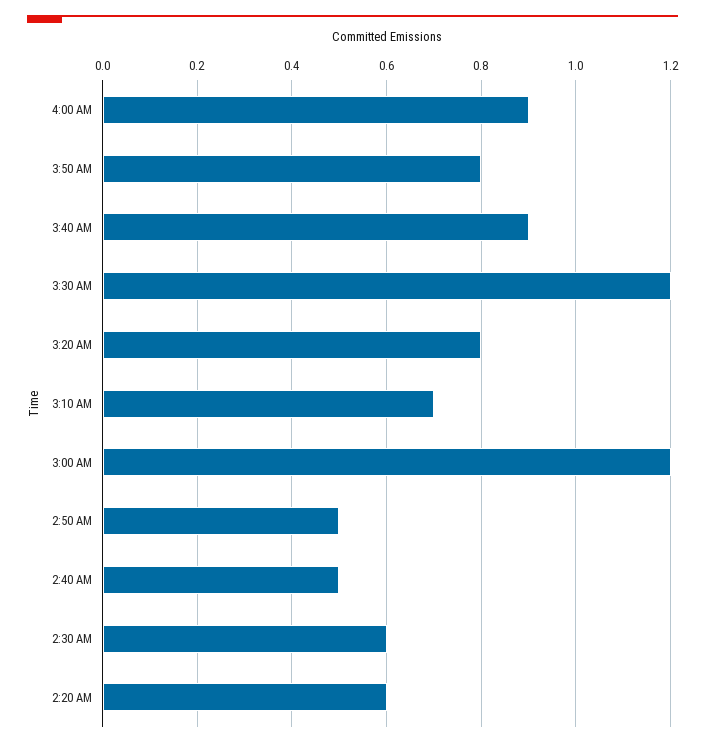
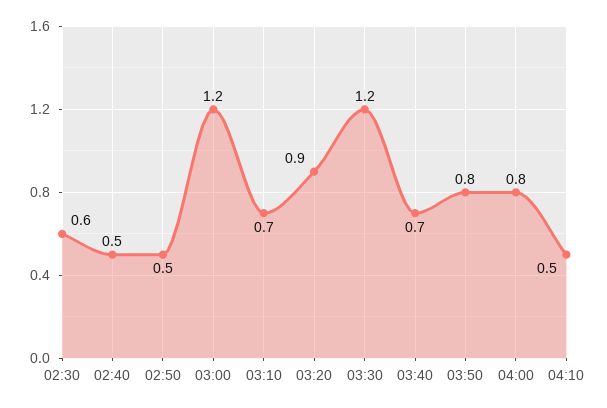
4:00 AM: 0.9 -> 0.8
3:40 AM: 0.9 -> 0.7
3:20 AM: 0.8 -> 0.9
2:20 AM: 0.6 -> none
04:10: none -> 0.5

